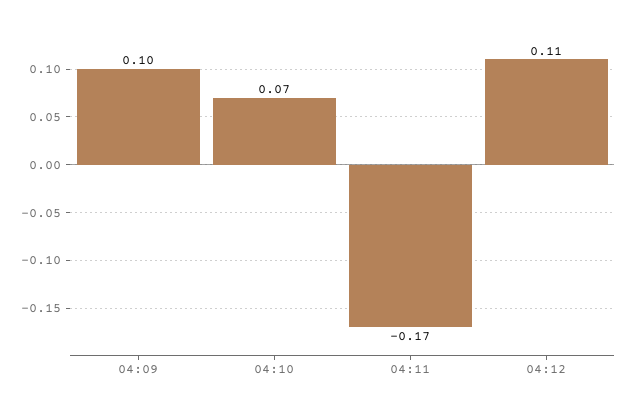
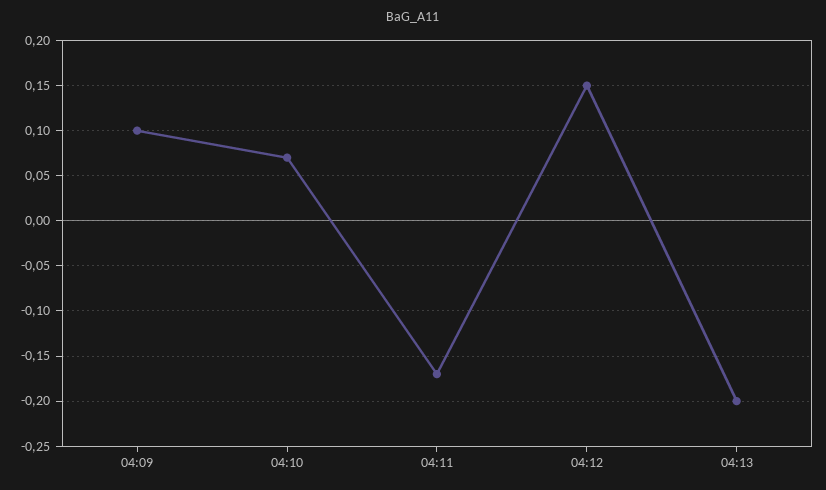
04:12: 0.11 -> 0.15
04:13: none -> -0.2

